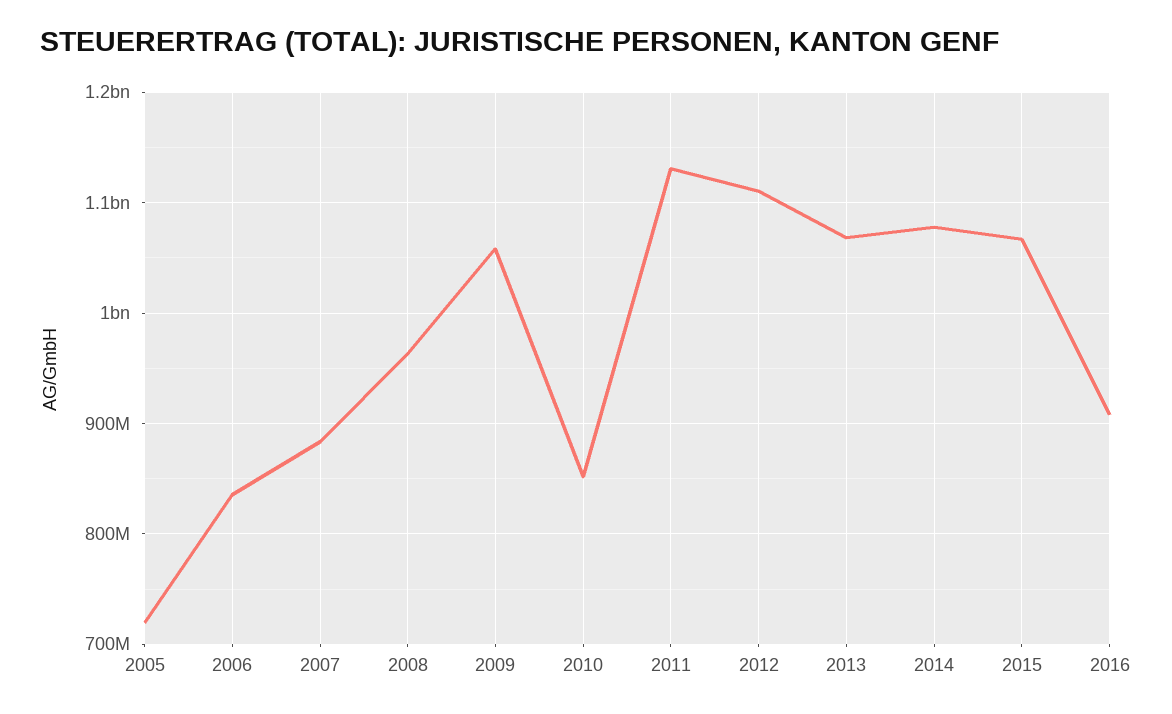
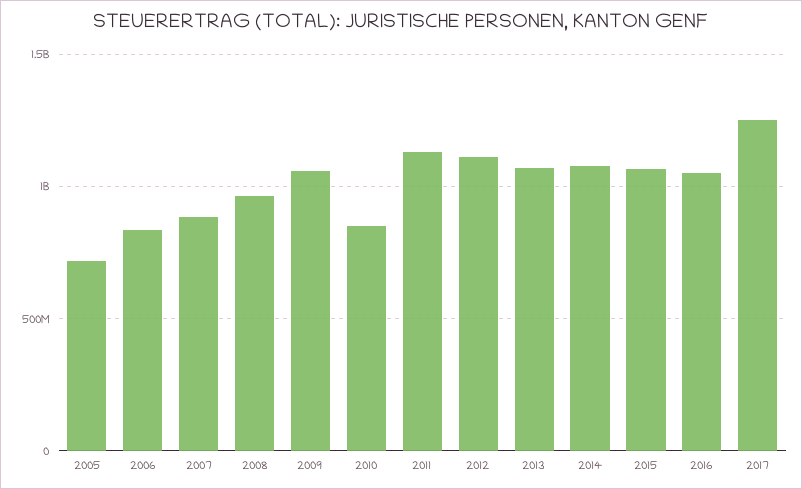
2016: 910000000 -> 1050000000
2017: none -> 1250000000

